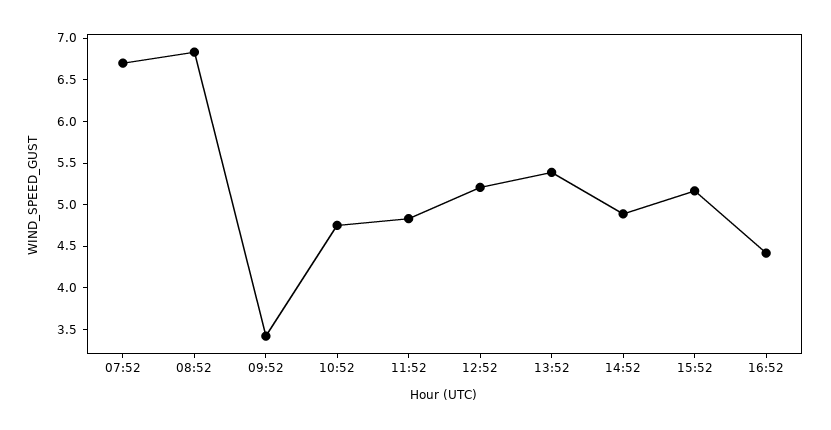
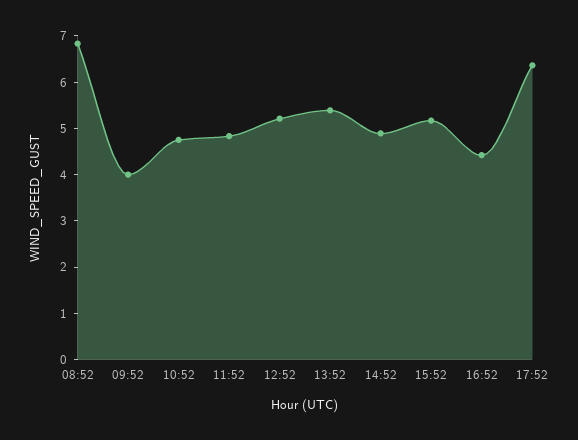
07:52: 6.7 -> none
09:52: 3.4 -> 4
17:52: none -> 6.4

